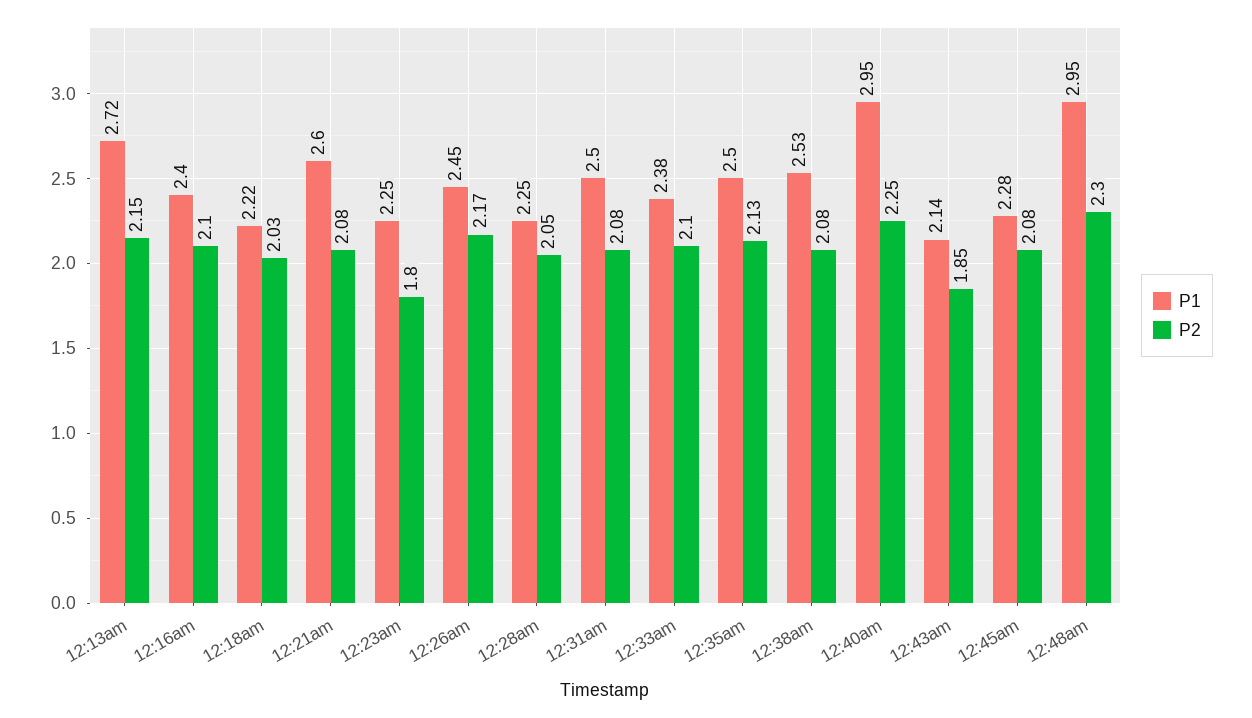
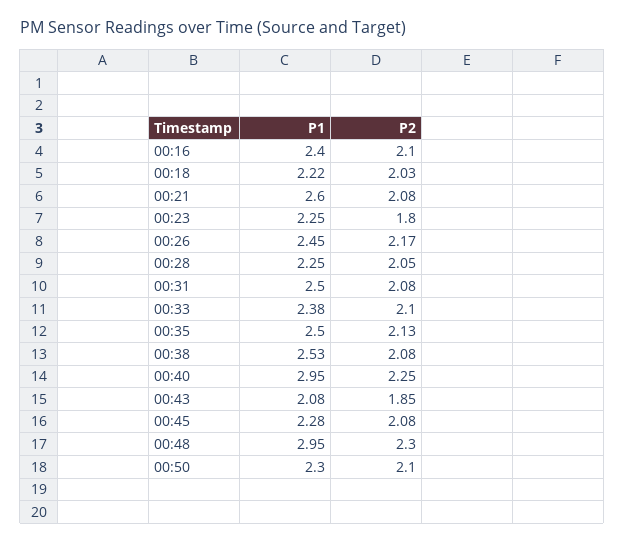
P1, 12:13am: 2.72 -> none
P2, 12:13am: 2.15 -> none
P1, 12:43am: 2.14 -> 2.08
P1, 00:50: none -> 2.3
P2, 00:50: none -> 2.1

